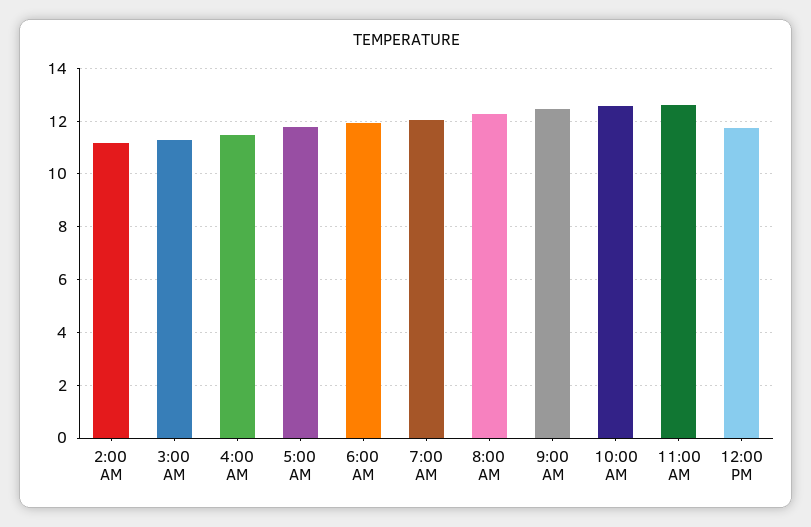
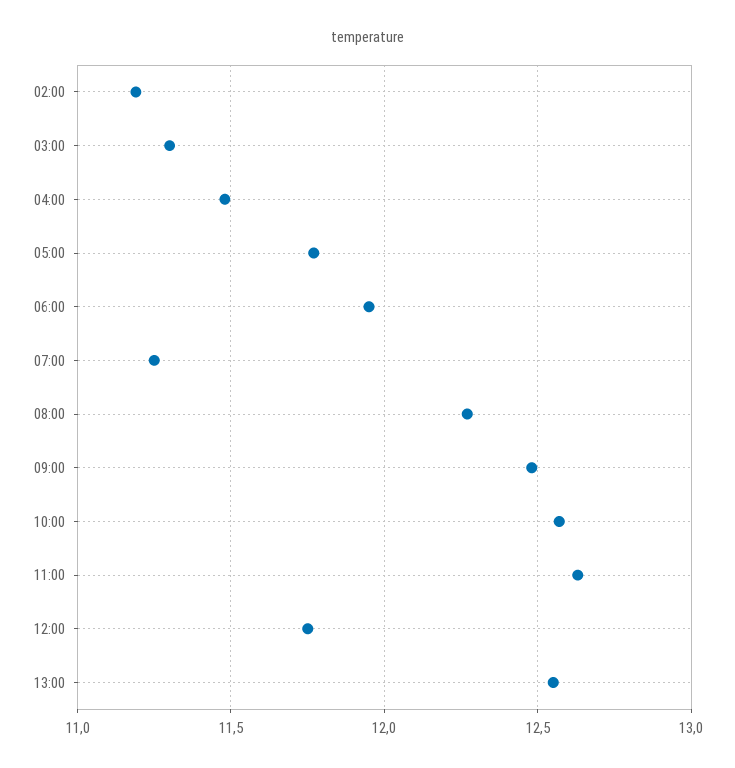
7:00 AM: 12 -> 11.25
13:00: none -> 12.55

